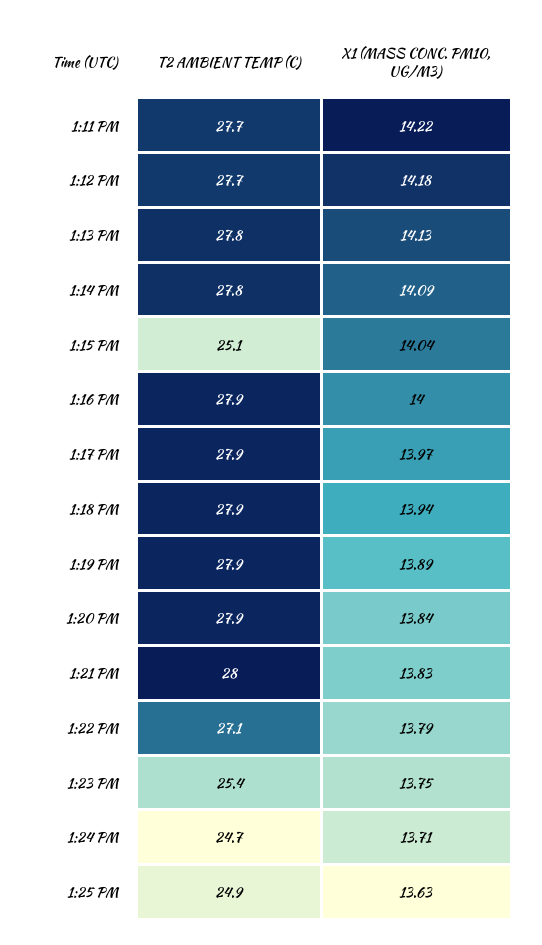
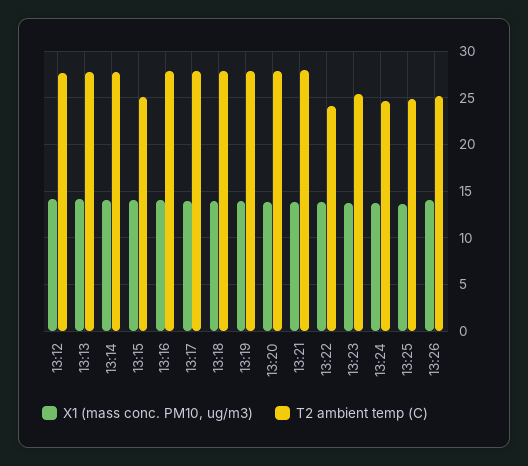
T2 AMBIENT TEMP (C), 1:11 PM: 27.7 -> none
X1 (MASS CONC. PM10, UG/M3), 1:11 PM: 14.22 -> none
T2 AMBIENT TEMP (C), 1:22 PM: 27.1 -> 24
X1 (MASS CONC. PM10, UG/M3), 13:26: none -> 14
T2 AMBIENT TEMP (C), 13:26: none -> 25

